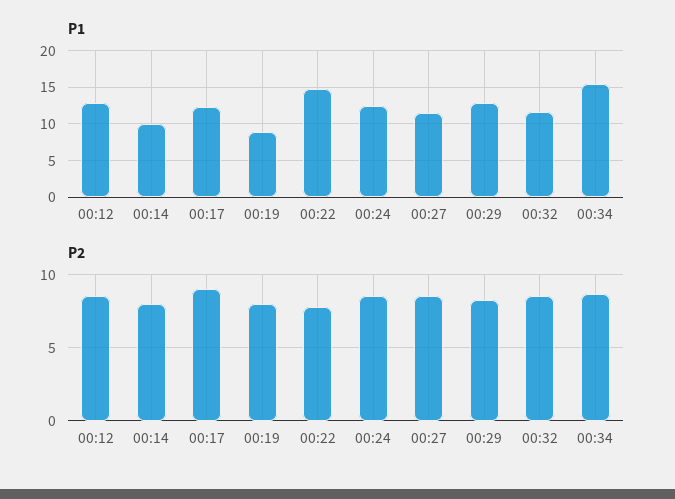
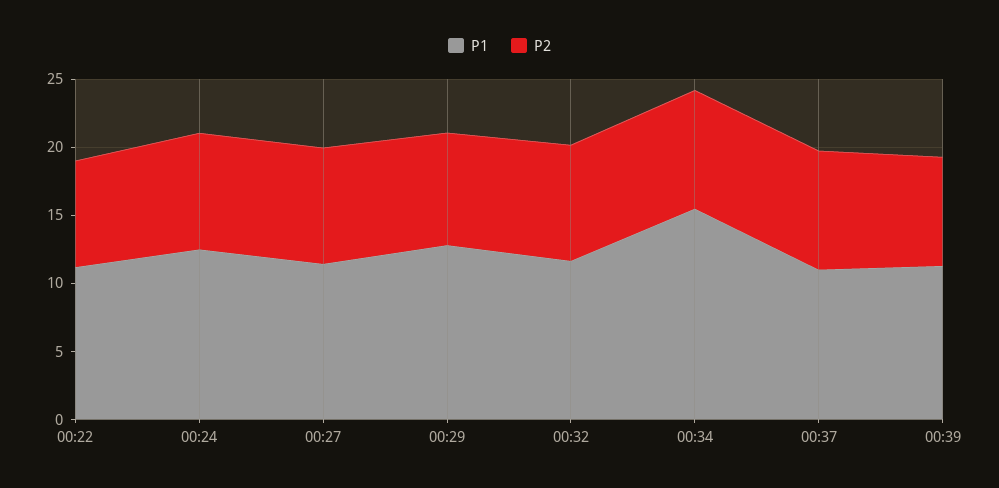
P1, 00:12: 13 -> none
P1, 00:14: 10 -> none
P1, 00:17: 12 -> none
P1, 00:19: 9 -> none
P1, 00:22: 15 -> 11
P2, 00:12: 8.5 -> none
P2, 00:14: 8 -> none
P2, 00:17: 9 -> none
P2, 00:19: 8 -> none
P1, 00:37: none -> 11
P2, 00:37: none -> 9
P1, 00:39: none -> 11
P2, 00:39: none -> 8

